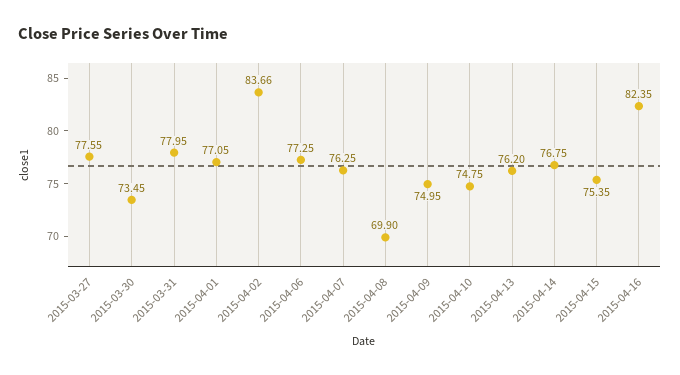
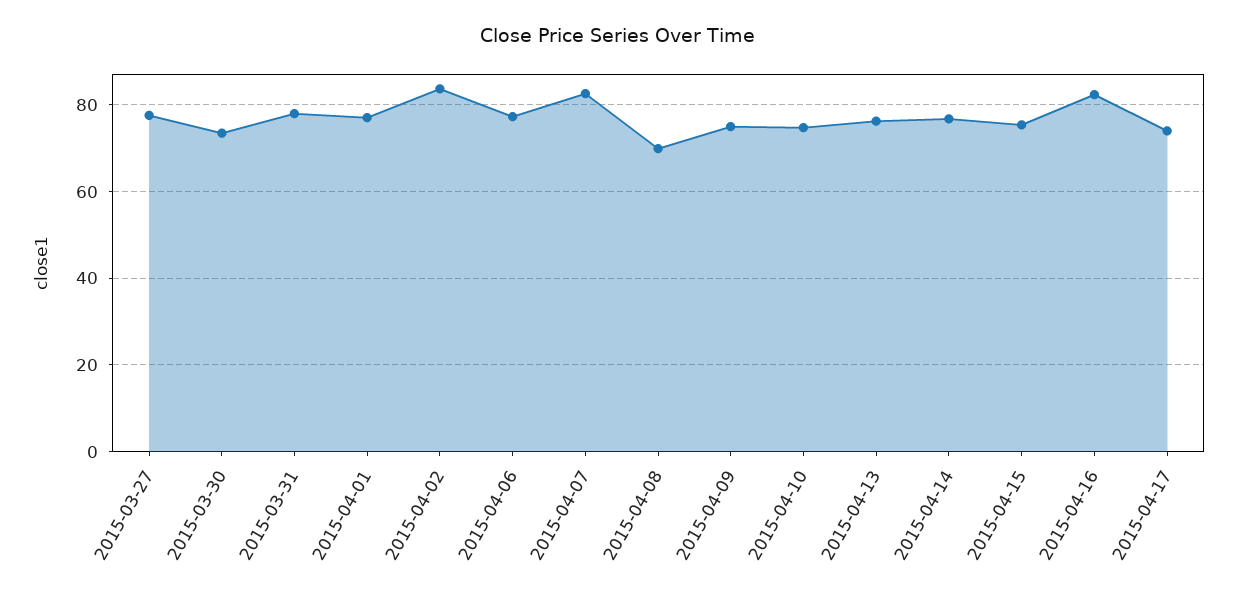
2015-04-07: 76.25 -> 82
2015-04-17: none -> 74

